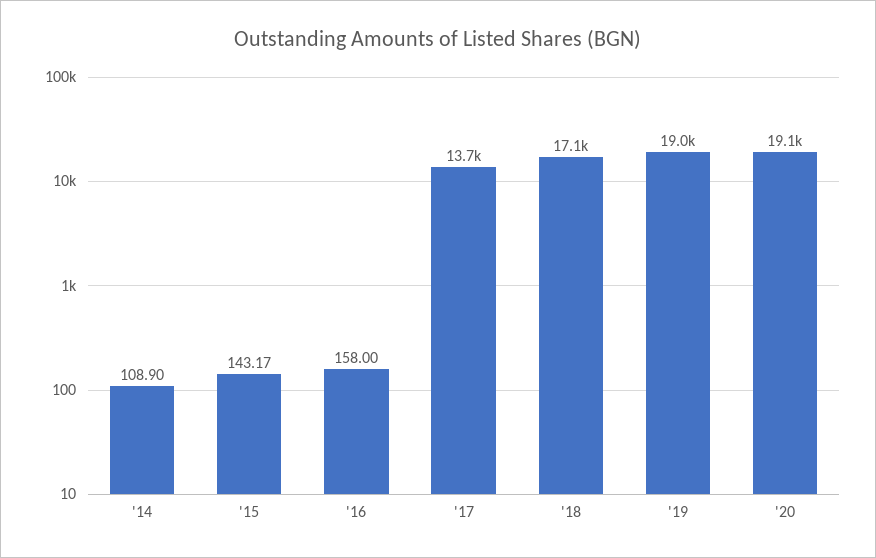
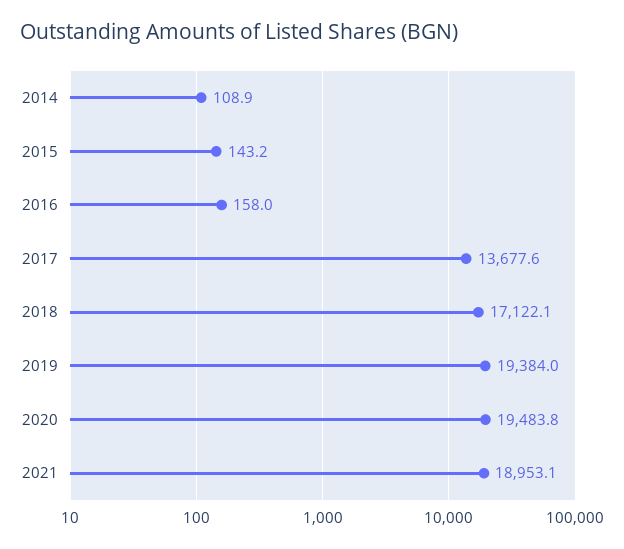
'19: 19000 -> 19384
'20: 19100 -> 19483.8
2021: none -> 18953.1

